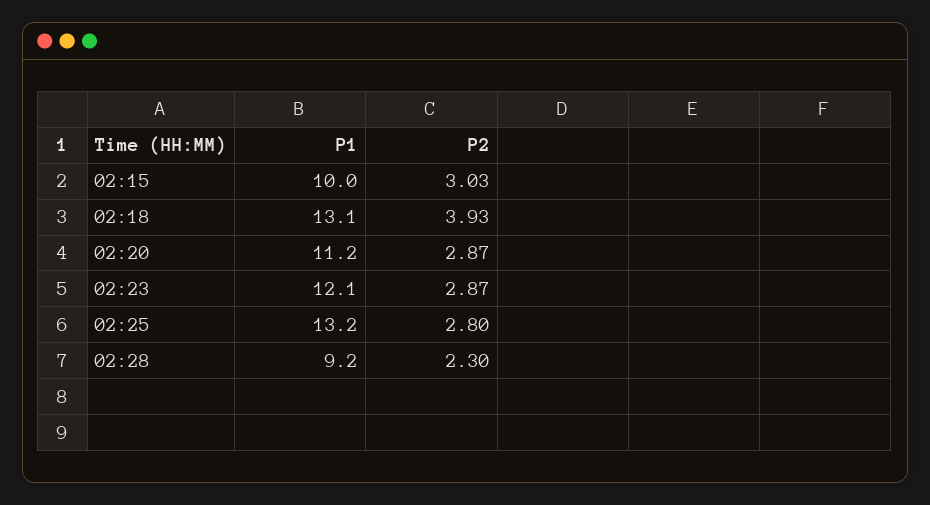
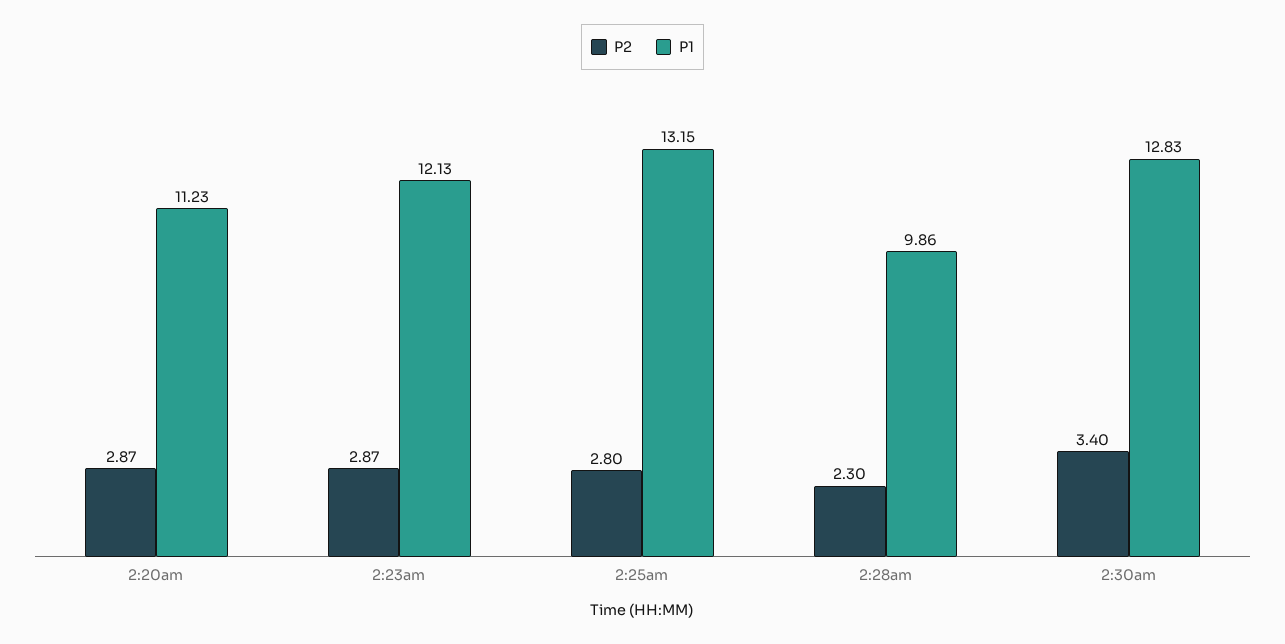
P1, 02:15: 10 -> none
P2, 02:15: 3.03 -> none
P1, 02:18: 13.1 -> none
P2, 02:18: 3.93 -> none
P1, 02:28: 9.2 -> 9.86
P2, 2:30am: none -> 3.4
P1, 2:30am: none -> 12.83

